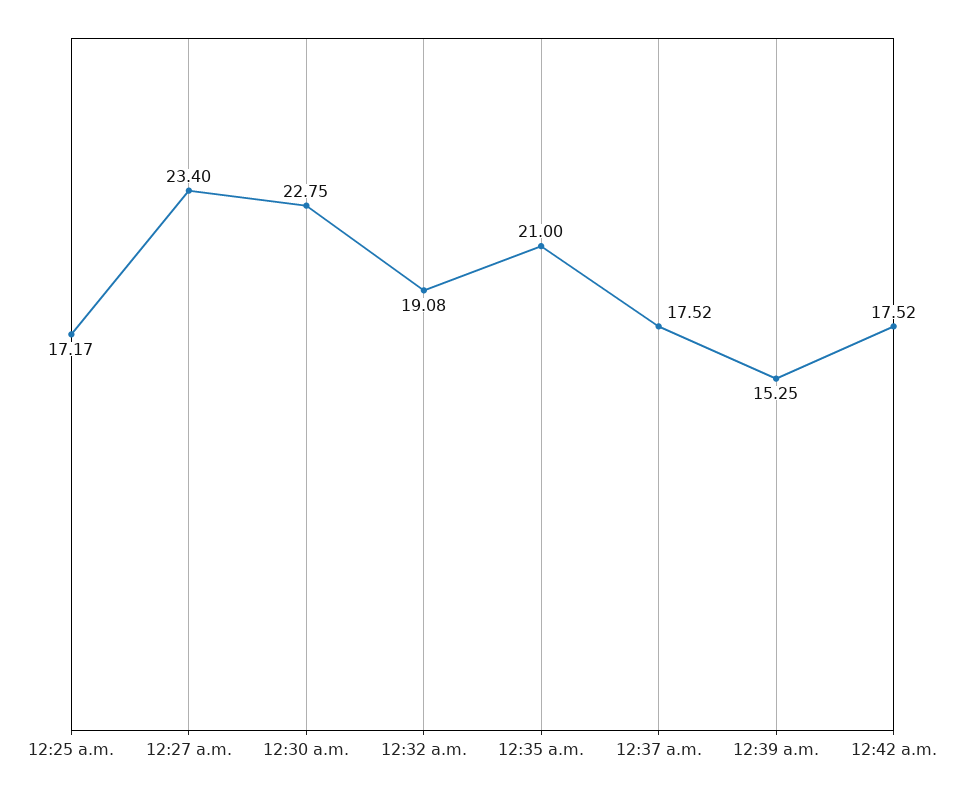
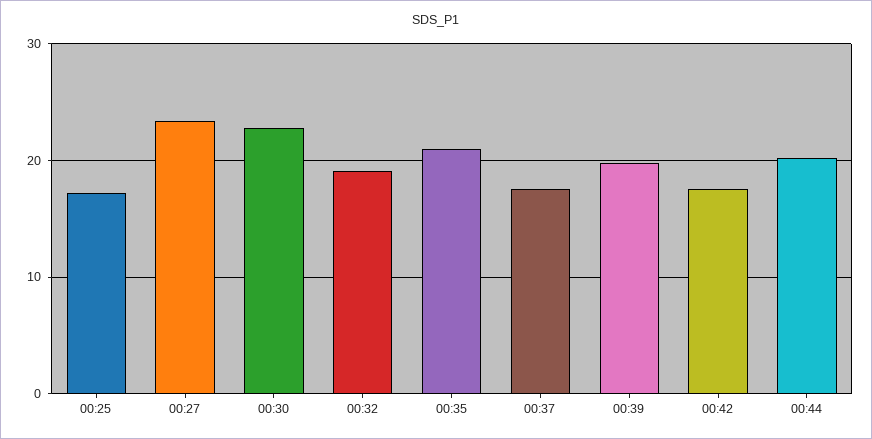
12:39 a.m.: 15.25 -> 20
00:44: none -> 20

